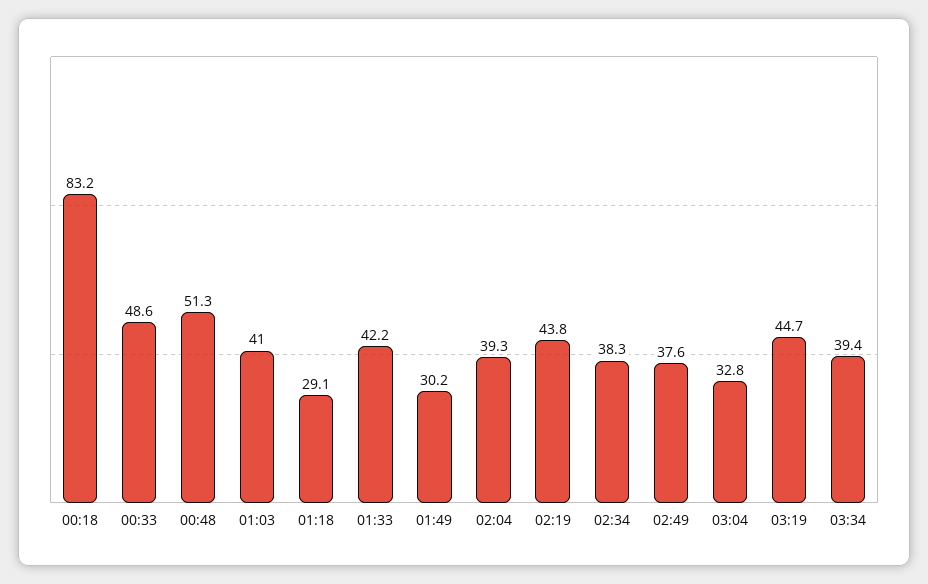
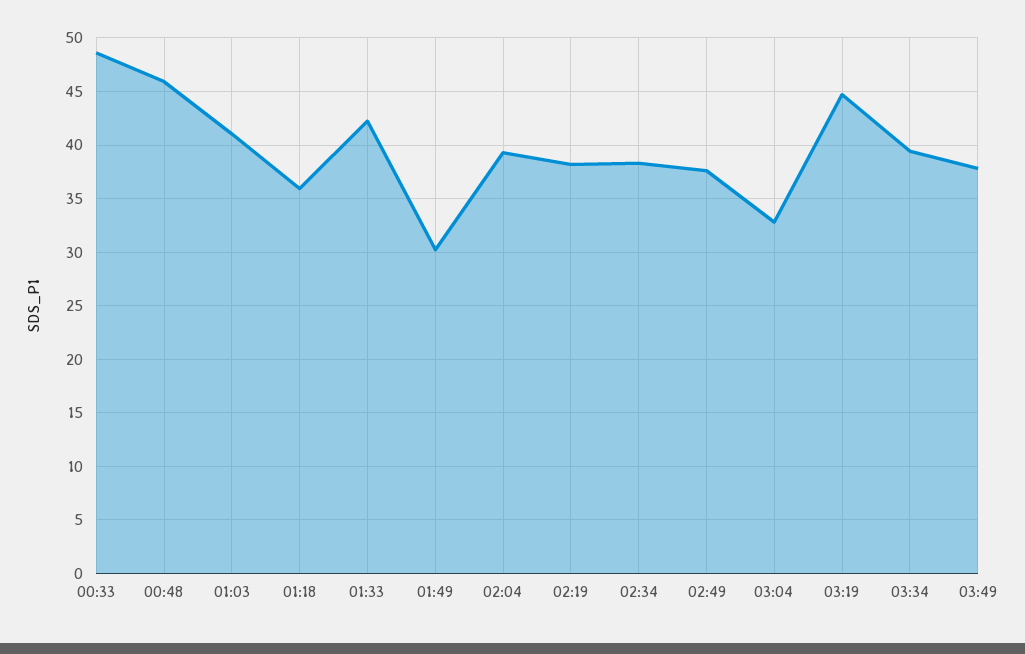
00:18: 83.2 -> none
00:48: 51.3 -> 46
01:18: 29.1 -> 36
02:19: 43.8 -> 38
03:49: none -> 38

